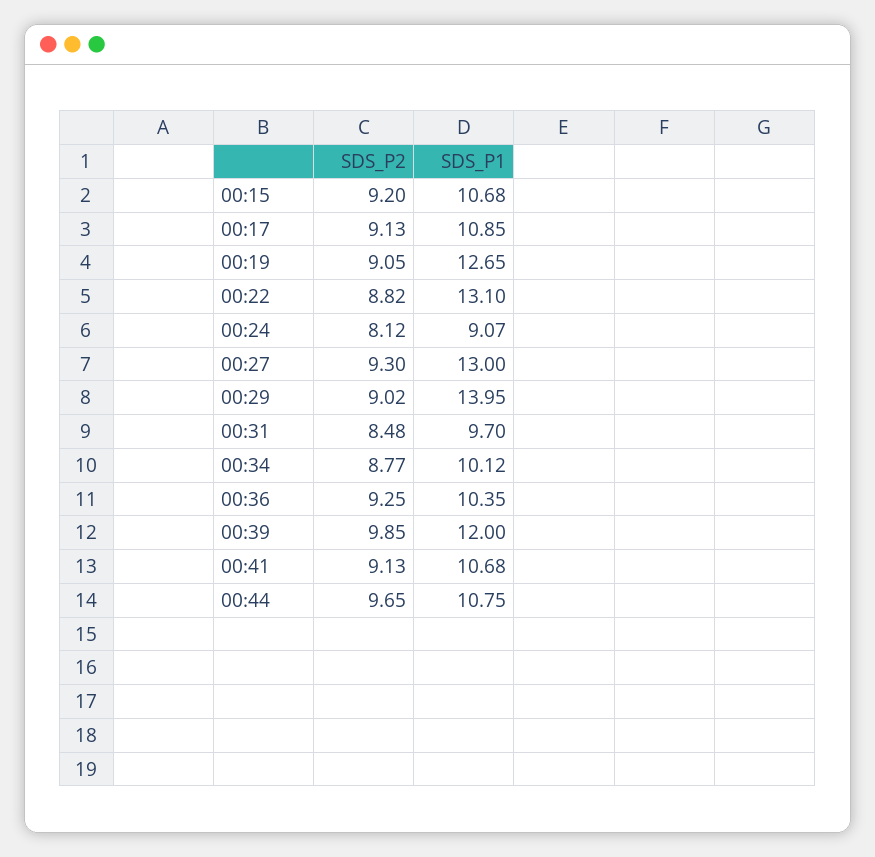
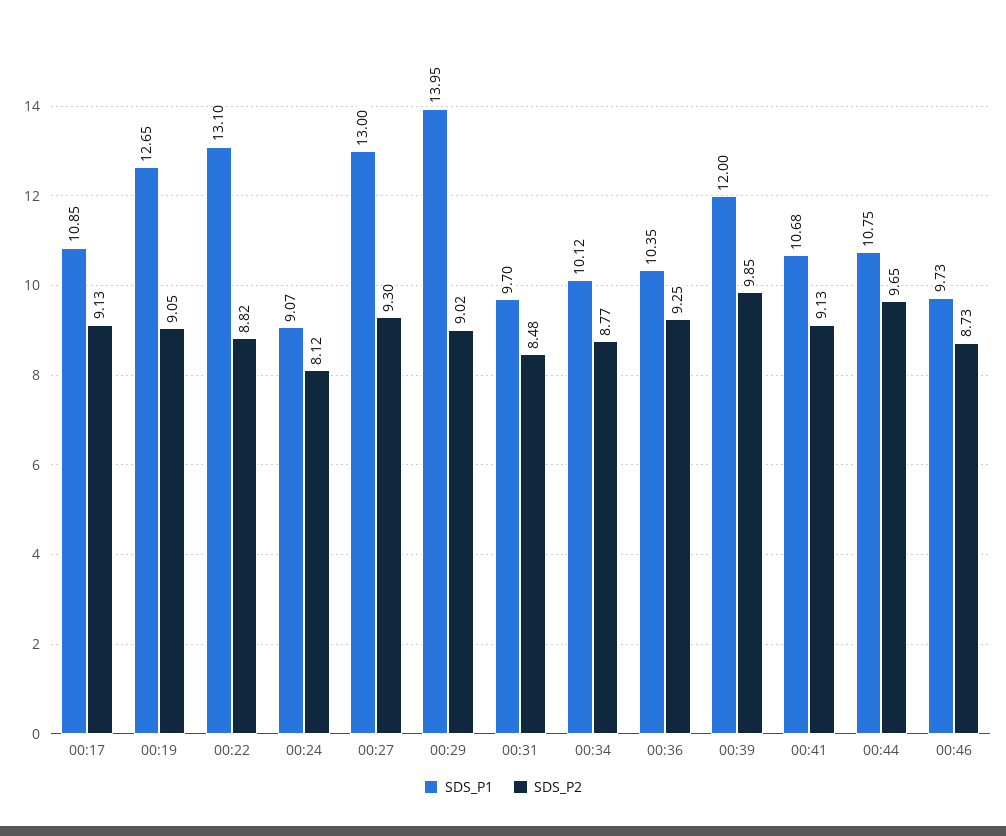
SDS_P2, 00:15: 9.2 -> none
SDS_P1, 00:15: 10.68 -> none
SDS_P1, 00:46: none -> 9.73
SDS_P2, 00:46: none -> 8.73

